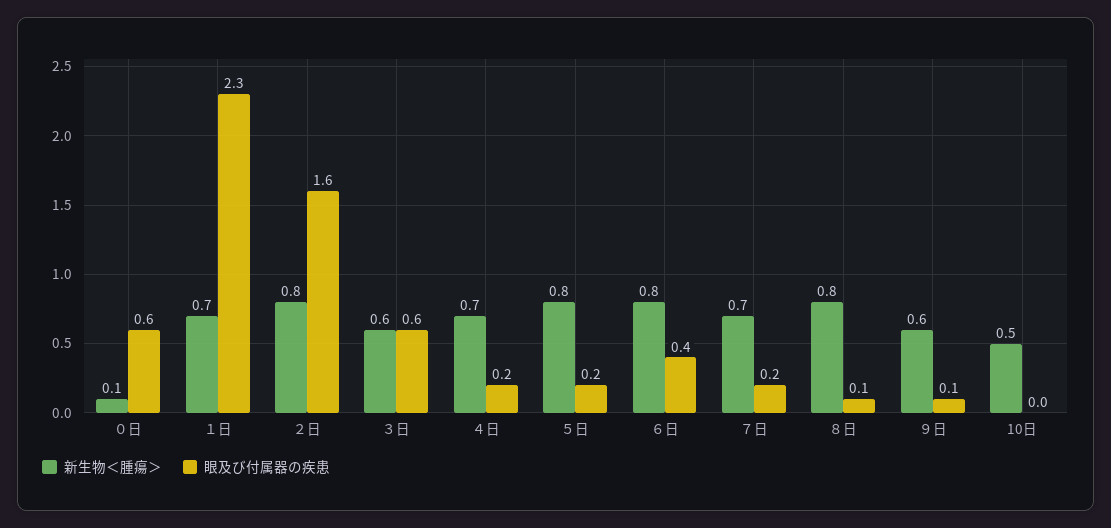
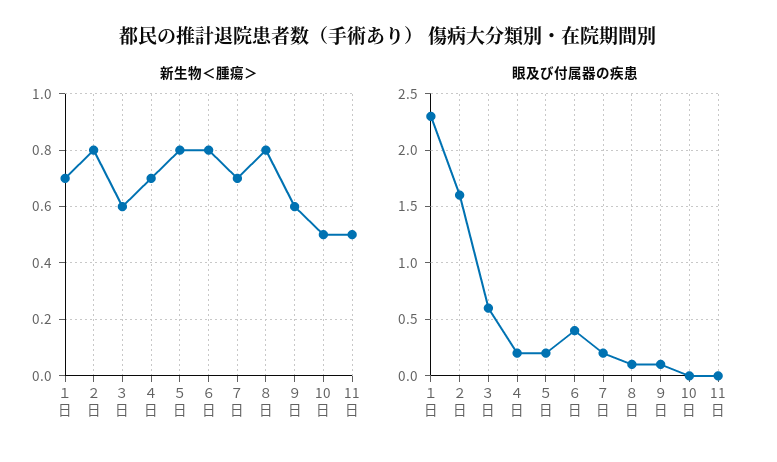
新生物＜腫瘍＞, ０日: 0.1 -> none
眼及び付属器の疾患, ０日: 0.6 -> none
新生物＜腫瘍＞, 11日: none -> 0.5
眼及び付属器の疾患, 11日: none -> 0

